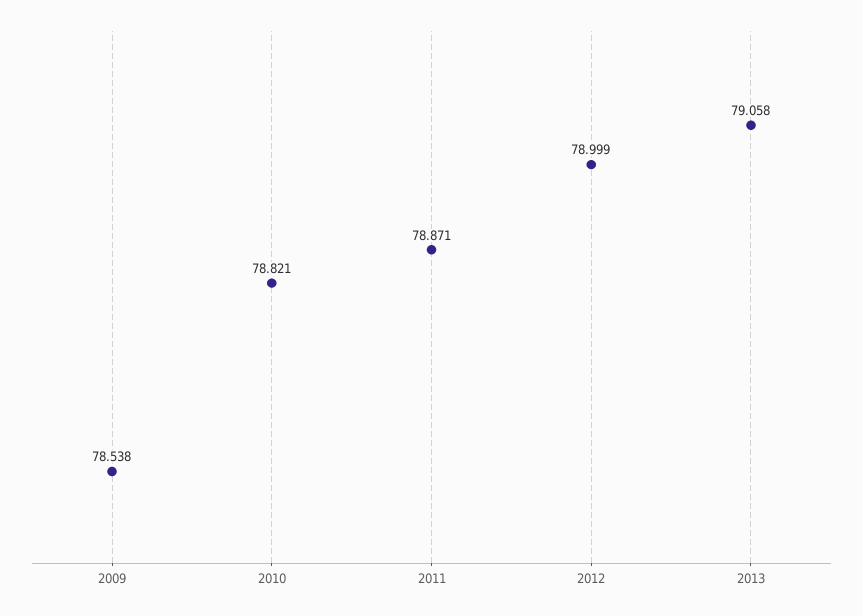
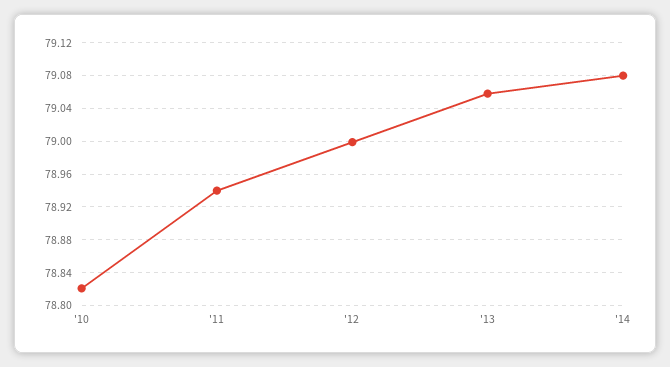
2009: 78.538 -> none
2011: 78.871 -> 78.94
'14: none -> 79.08

